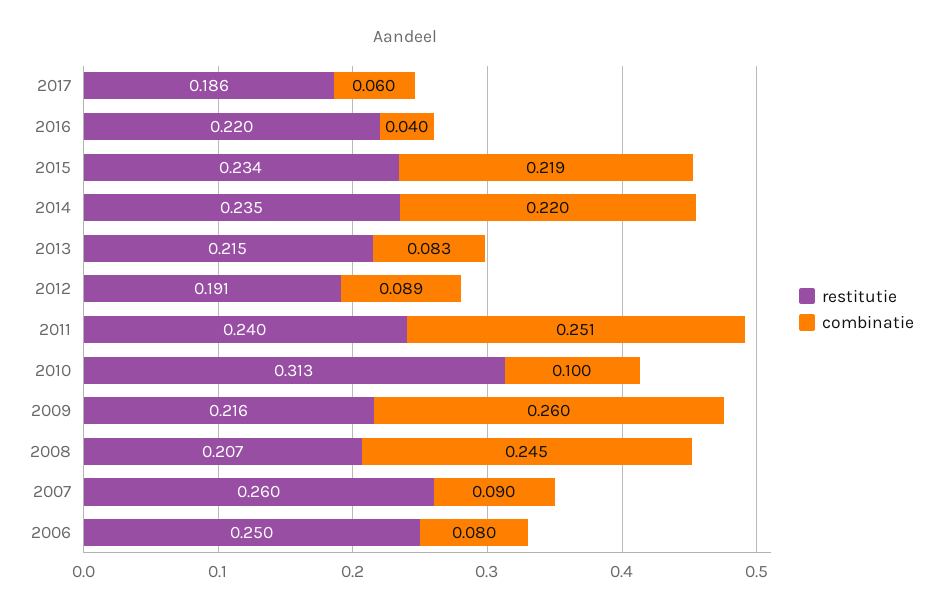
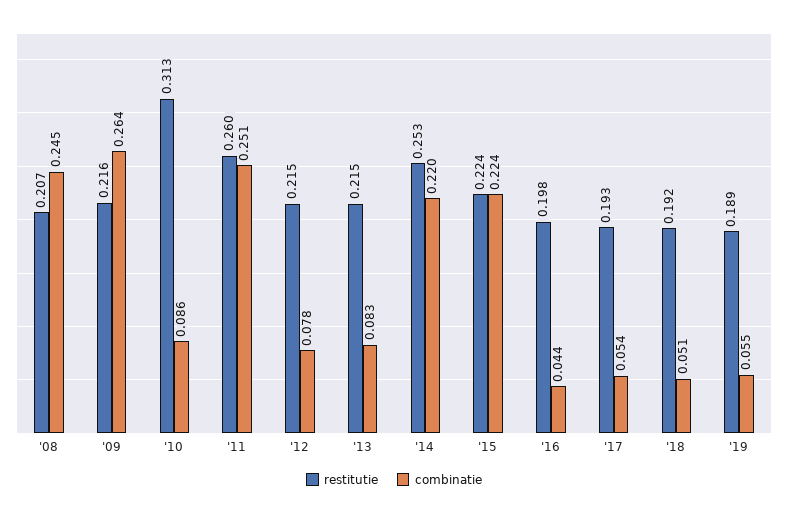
restitutie, 2017: 0.186 -> 0.193
combinatie, 2017: 0.06 -> 0.054
restitutie, 2016: 0.22 -> 0.198
combinatie, 2016: 0.04 -> 0.044
restitutie, 2015: 0.234 -> 0.224
combinatie, 2015: 0.219 -> 0.224
restitutie, 2014: 0.235 -> 0.253
restitutie, 2012: 0.191 -> 0.215
combinatie, 2012: 0.089 -> 0.078
restitutie, 2011: 0.24 -> 0.26
combinatie, 2010: 0.1 -> 0.086
combinatie, 2009: 0.26 -> 0.264
restitutie, 2007: 0.26 -> none
combinatie, 2007: 0.09 -> none
restitutie, 2006: 0.25 -> none
combinatie, 2006: 0.08 -> none
restitutie, '18: none -> 0.192
combinatie, '18: none -> 0.051
restitutie, '19: none -> 0.189
combinatie, '19: none -> 0.055

